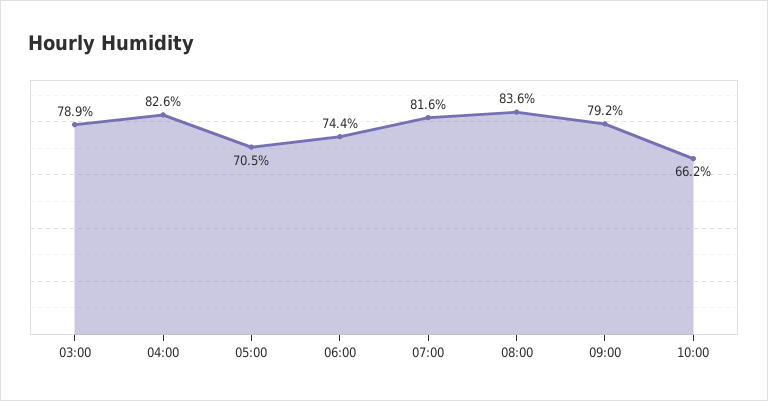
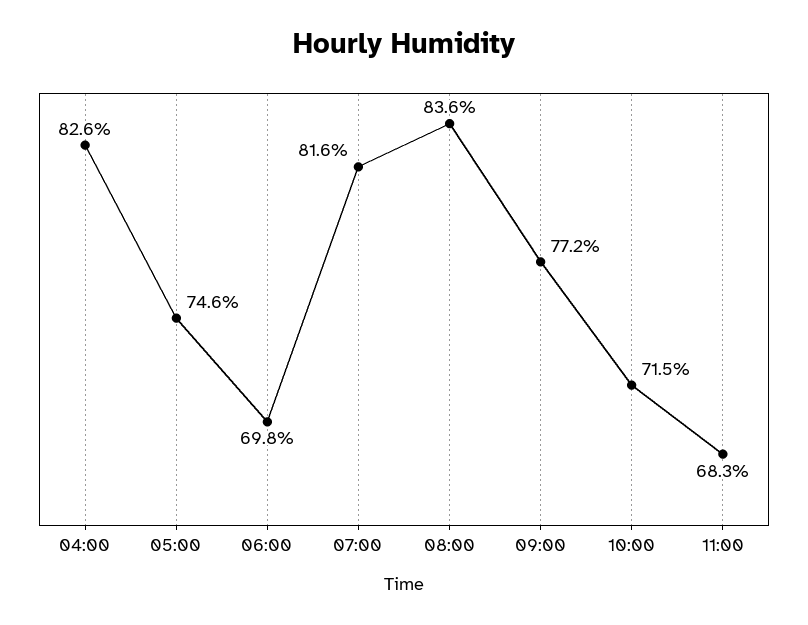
03:00: 78.9 -> none
05:00: 70.5 -> 74.6
06:00: 74.4 -> 69.8
09:00: 79.2 -> 77.2
10:00: 66.2 -> 71.5
11:00: none -> 68.3

